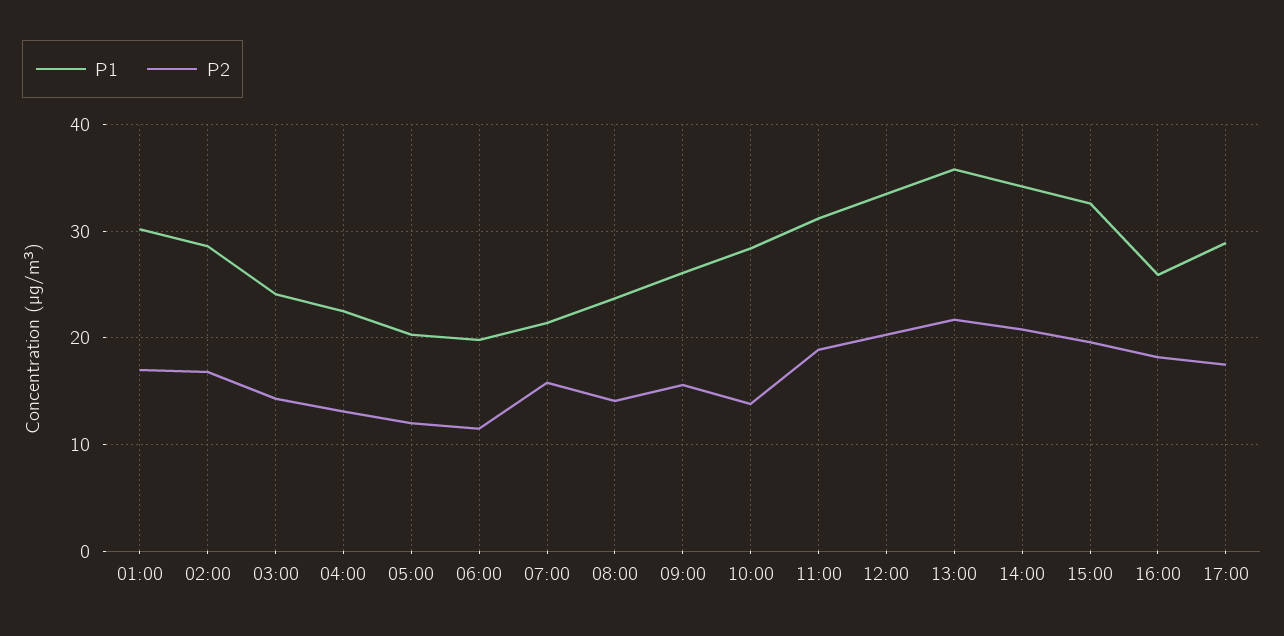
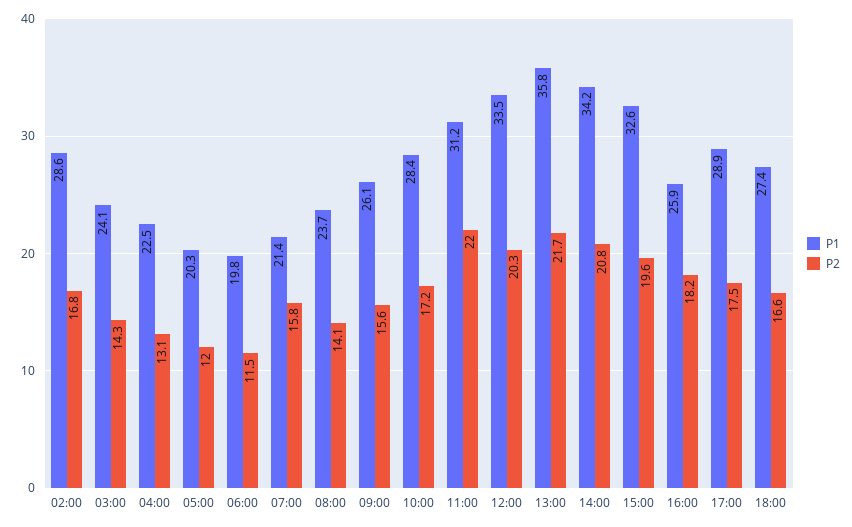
P1, 01:00: 30 -> none
P2, 01:00: 17 -> none
P2, 10:00: 14 -> 17.2
P2, 11:00: 19 -> 22
P1, 18:00: none -> 27.4
P2, 18:00: none -> 16.6

